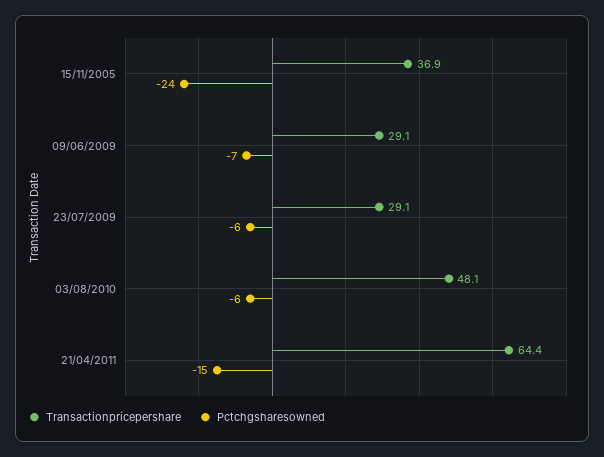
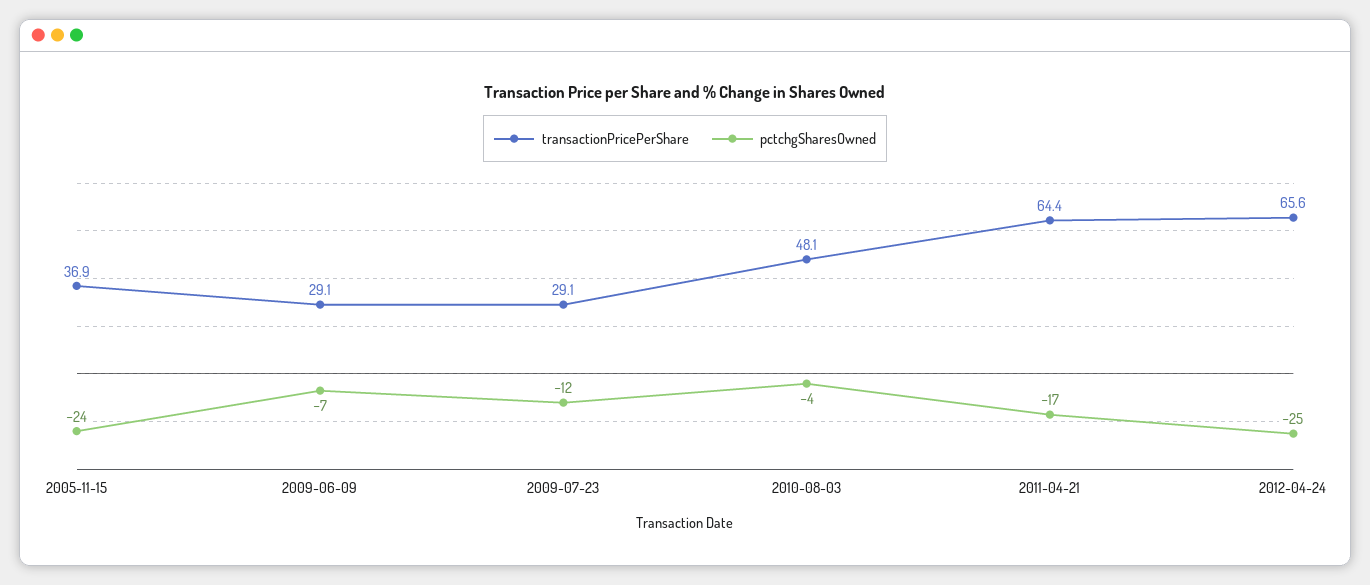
Pctchgsharesowned, 23/07/2009: -6 -> -12
Pctchgsharesowned, 03/08/2010: -6 -> -4
Pctchgsharesowned, 21/04/2011: -15 -> -17
Transactionpricepershare, 2012-04-24: none -> 65.6
Pctchgsharesowned, 2012-04-24: none -> -25

